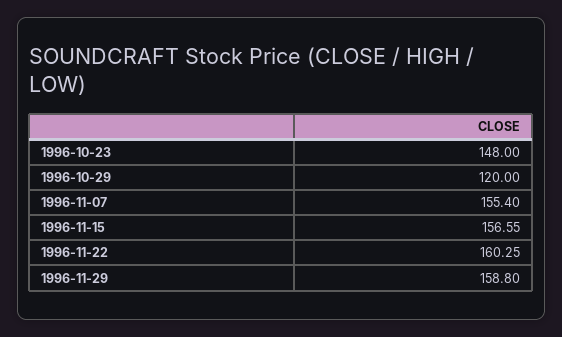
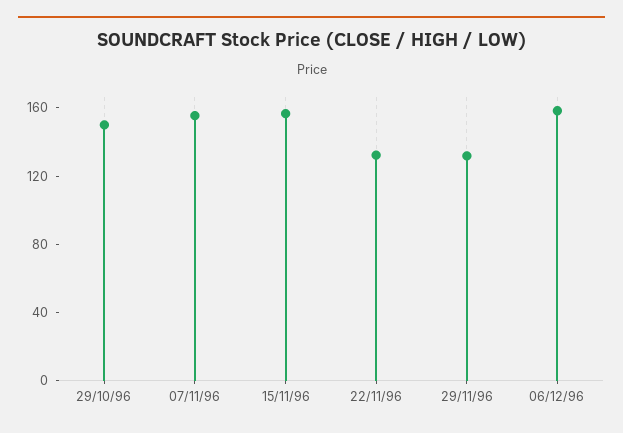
1996-10-23: 148 -> none
1996-10-29: 120 -> 150
1996-11-22: 160.25 -> 130
1996-11-29: 158.8 -> 130
06/12/96: none -> 160

